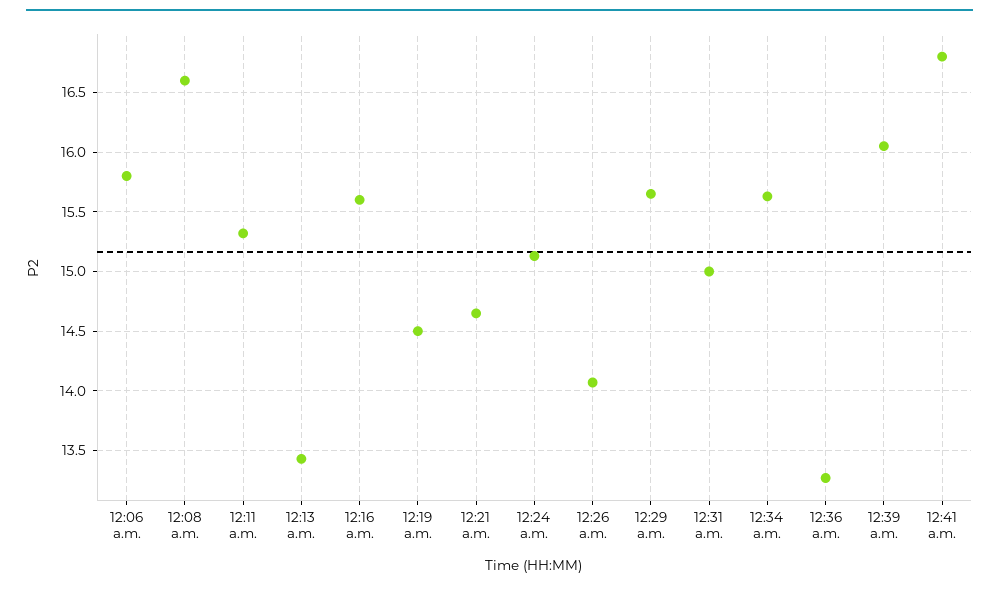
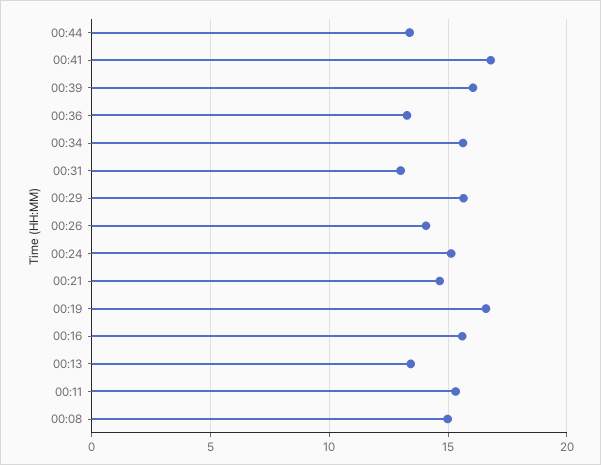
12:06 a.m.: 15.8 -> none
12:08 a.m.: 16.6 -> 15
12:19 a.m.: 14.5 -> 16.5
12:31 a.m.: 15 -> 13
00:44: none -> 13.5

